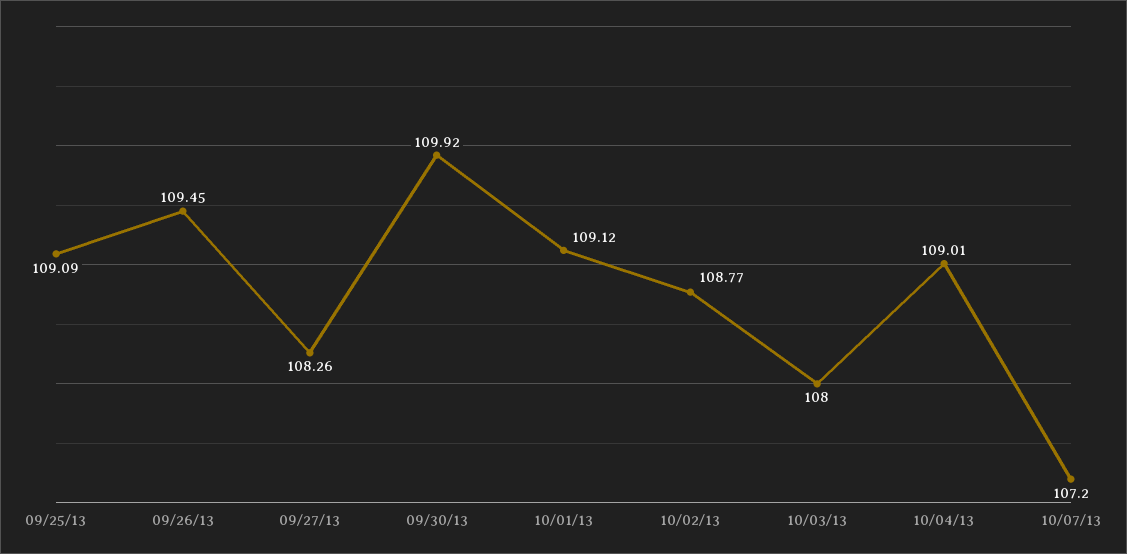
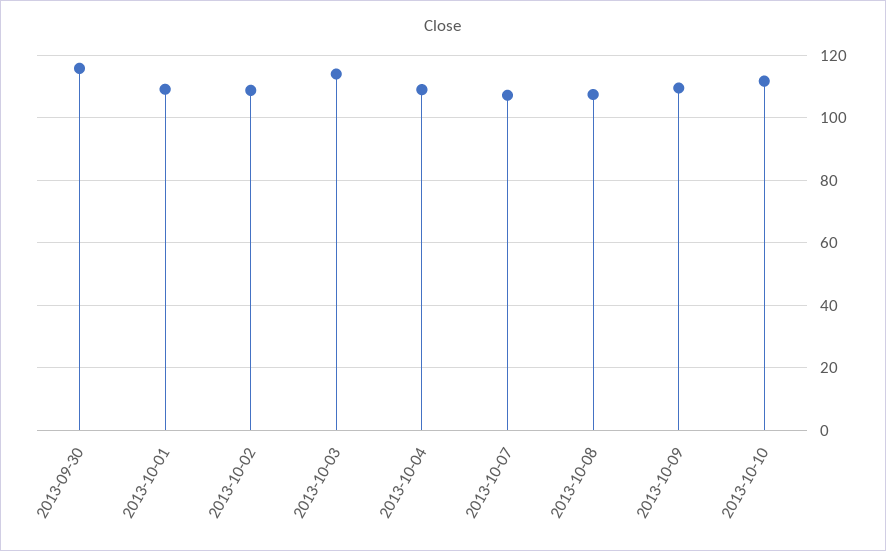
09/25/13: 109.09 -> none
09/26/13: 109.45 -> none
09/27/13: 108.26 -> none
09/30/13: 109.92 -> 116
10/03/13: 108 -> 114
2013-10-08: none -> 108
2013-10-09: none -> 110
2013-10-10: none -> 112

